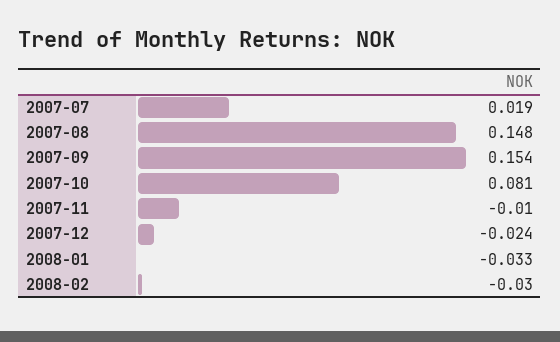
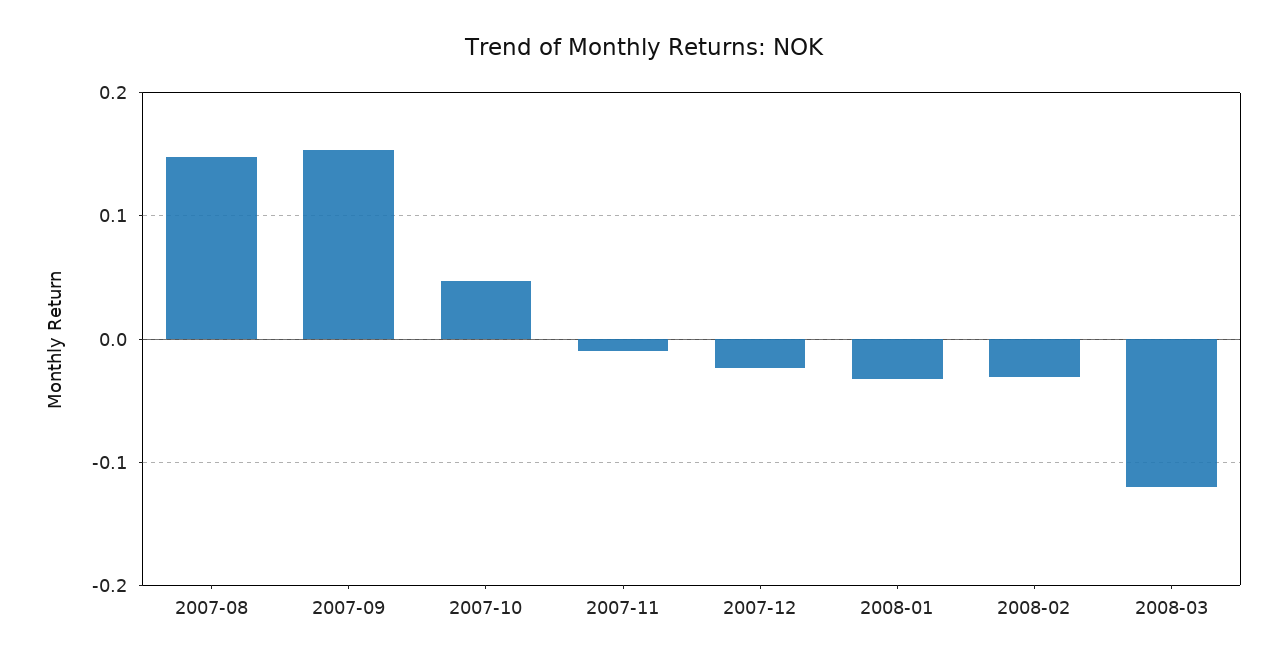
2007-07: 0.019 -> none
2007-10: 0.081 -> 0.05
2008-03: none -> -0.12

